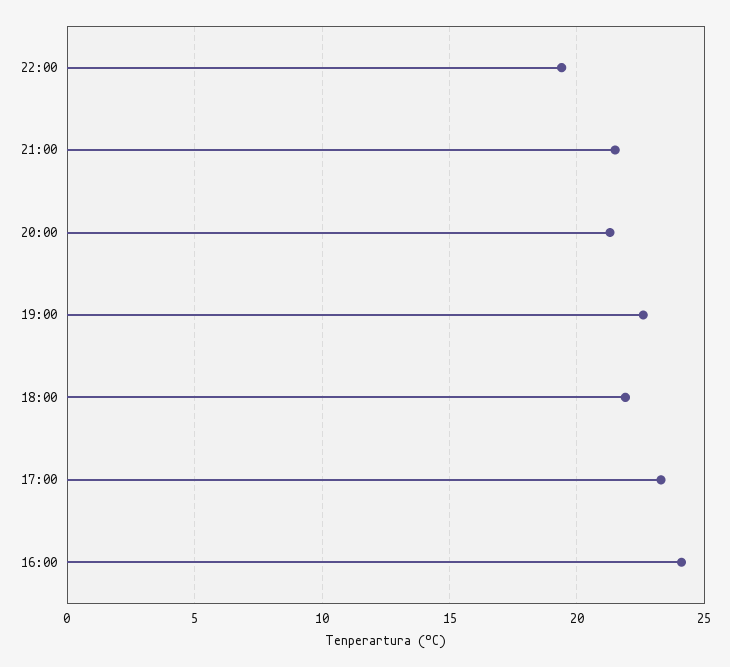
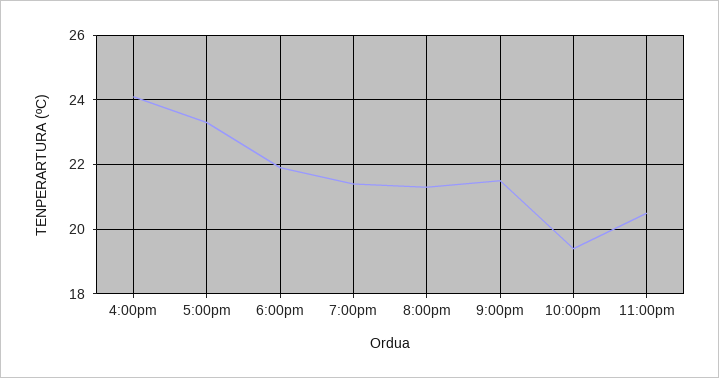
19:00: 22.5 -> 21.5
11:00pm: none -> 20.5

